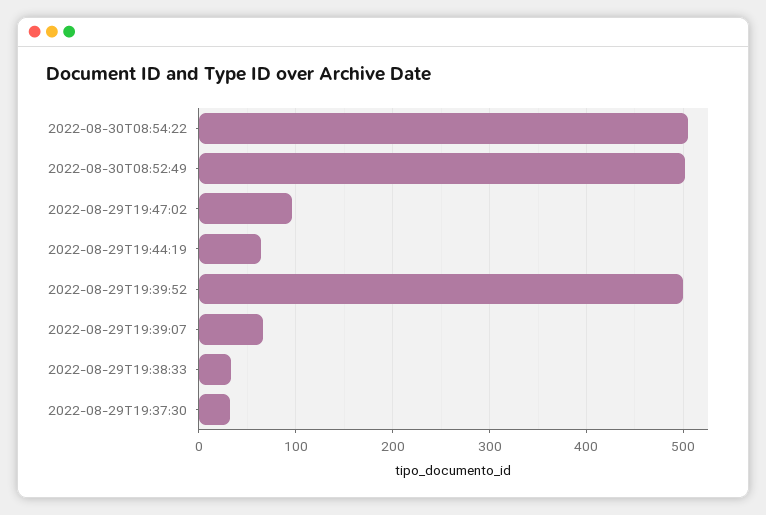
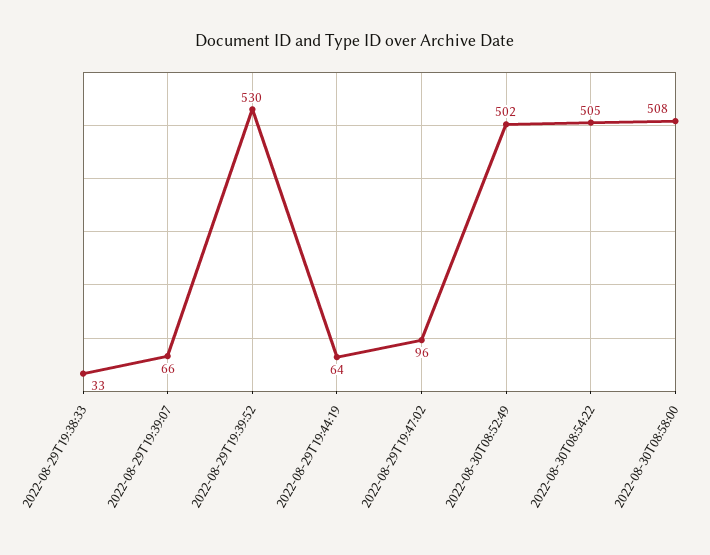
2022-08-29T19:39:52: 500 -> 530
2022-08-29T19:37:30: 30 -> none
2022-08-30T08:58:00: none -> 508

